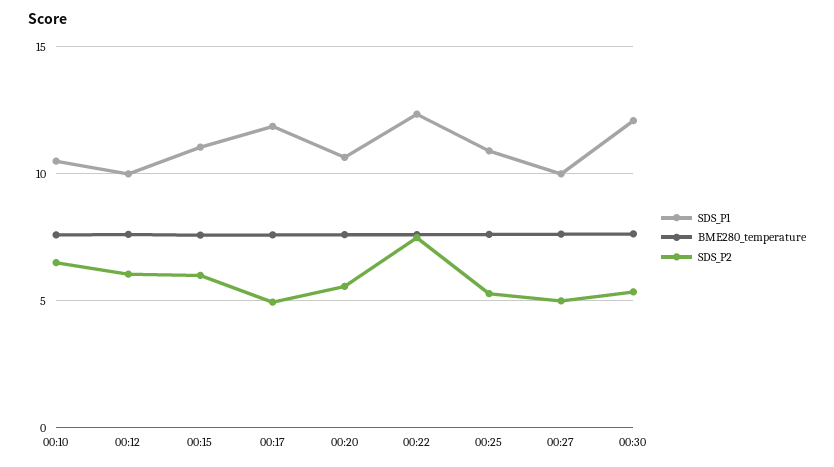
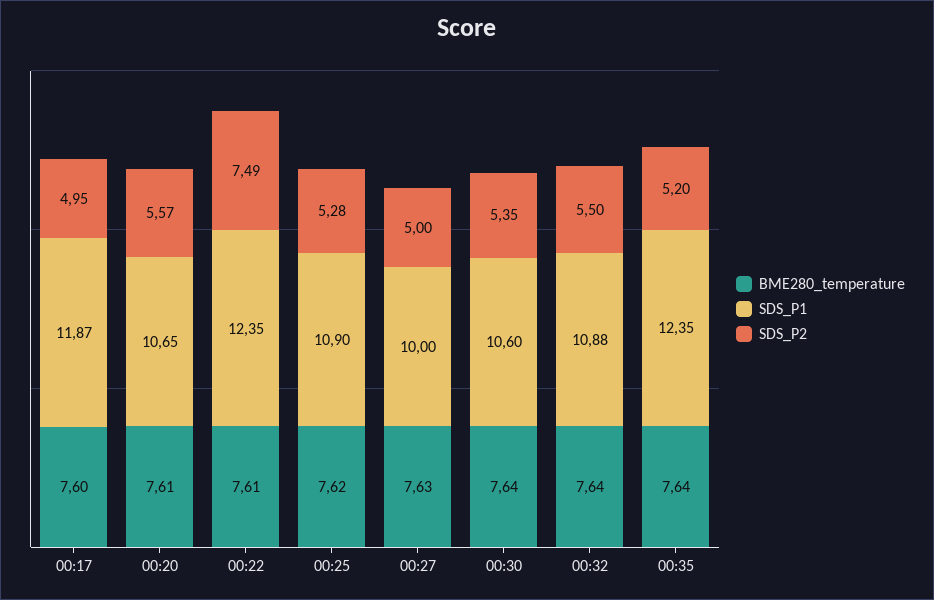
SDS_P1, 00:10: 10.5 -> none
BME280_temperature, 00:10: 7.5 -> none
SDS_P2, 00:10: 6.5 -> none
SDS_P1, 00:12: 10 -> none
BME280_temperature, 00:12: 7.5 -> none
SDS_P2, 00:12: 6 -> none
SDS_P1, 00:15: 11 -> none
BME280_temperature, 00:15: 7.5 -> none
SDS_P2, 00:15: 6 -> none
SDS_P1, 00:30: 12 -> 10.6
BME280_temperature, 00:32: none -> 7.64
SDS_P1, 00:32: none -> 10.88
SDS_P2, 00:32: none -> 5.5
BME280_temperature, 00:35: none -> 7.64
SDS_P1, 00:35: none -> 12.35
SDS_P2, 00:35: none -> 5.2

